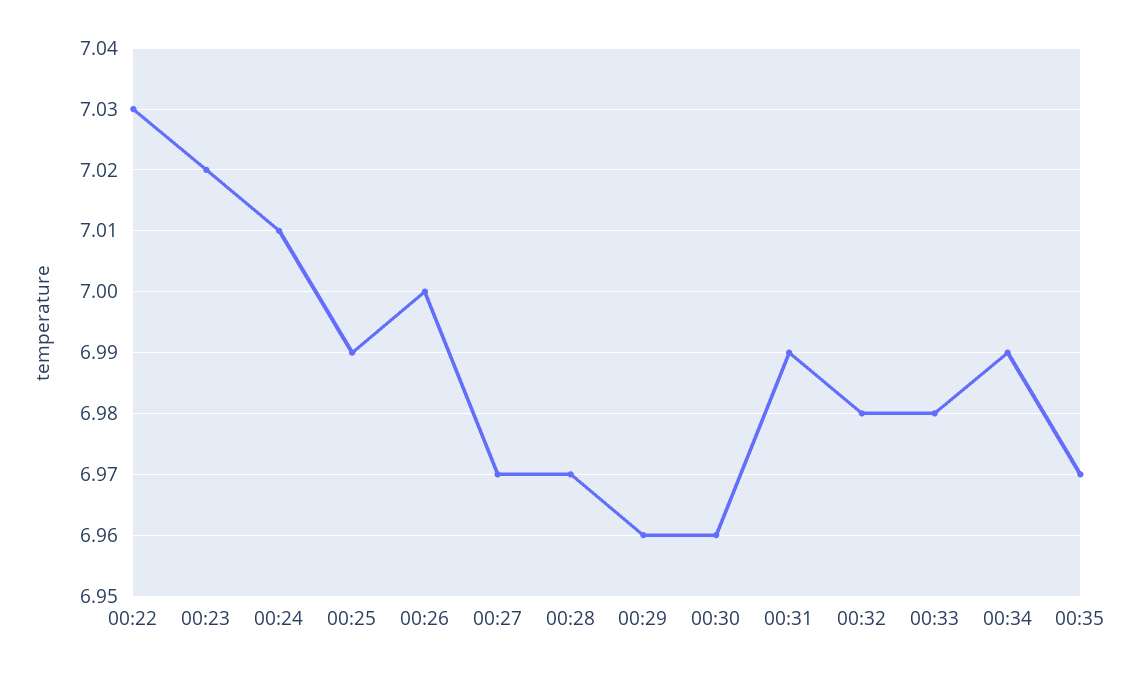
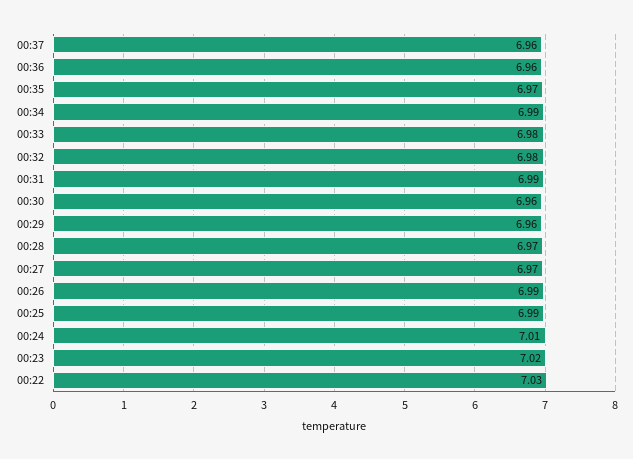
00:26: 7 -> 6.99
00:37: none -> 6.96
00:36: none -> 6.96

